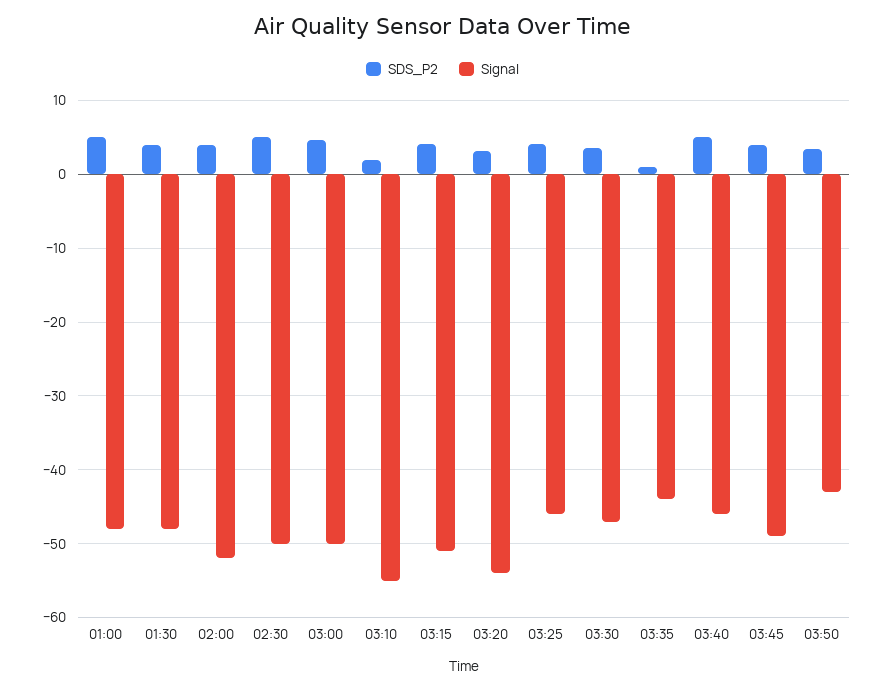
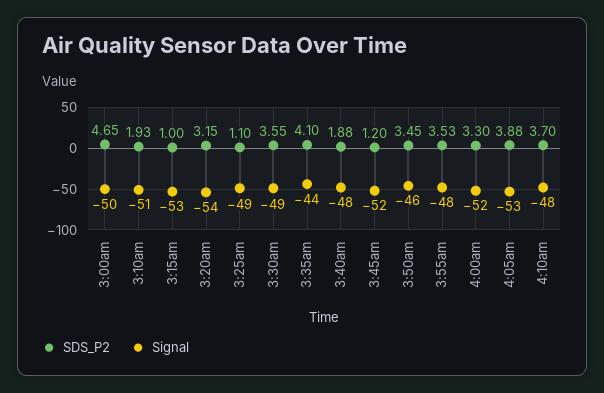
SDS_P2, 01:00: 5 -> none
Signal, 01:00: -48 -> none
SDS_P2, 01:30: 4 -> none
Signal, 01:30: -48 -> none
SDS_P2, 02:00: 4 -> none
Signal, 02:00: -52 -> none
SDS_P2, 02:30: 5 -> none
Signal, 02:30: -50 -> none
Signal, 03:10: -55 -> -51
SDS_P2, 03:15: 4 -> 1
Signal, 03:15: -51 -> -53
SDS_P2, 03:25: 4 -> 1.1
Signal, 03:25: -46 -> -49
Signal, 03:30: -47 -> -49
SDS_P2, 03:35: 1 -> 4.1
SDS_P2, 03:40: 5 -> 1.88
Signal, 03:40: -46 -> -48
SDS_P2, 03:45: 4 -> 1.2
Signal, 03:45: -49 -> -52
Signal, 03:50: -43 -> -46
SDS_P2, 3:55am: none -> 3.53
Signal, 3:55am: none -> -48
SDS_P2, 4:00am: none -> 3.3
Signal, 4:00am: none -> -52
SDS_P2, 4:05am: none -> 3.88
Signal, 4:05am: none -> -53
SDS_P2, 4:10am: none -> 3.7
Signal, 4:10am: none -> -48

